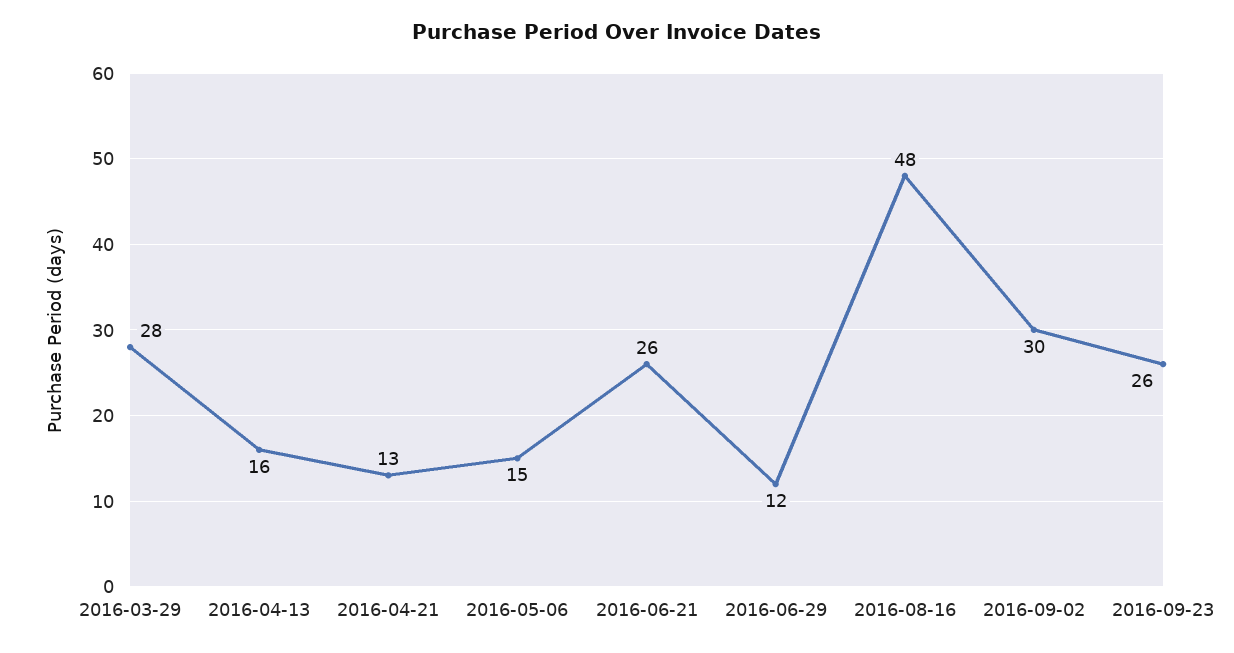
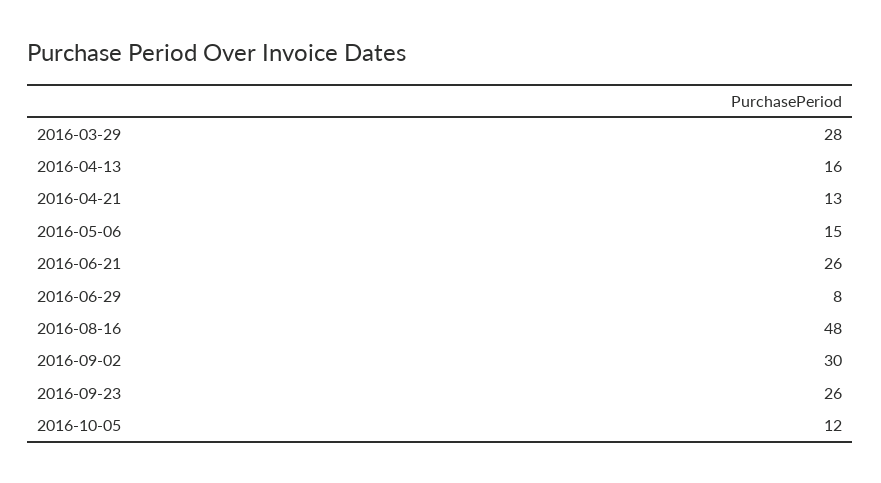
2016-06-29: 12 -> 8
2016-10-05: none -> 12

